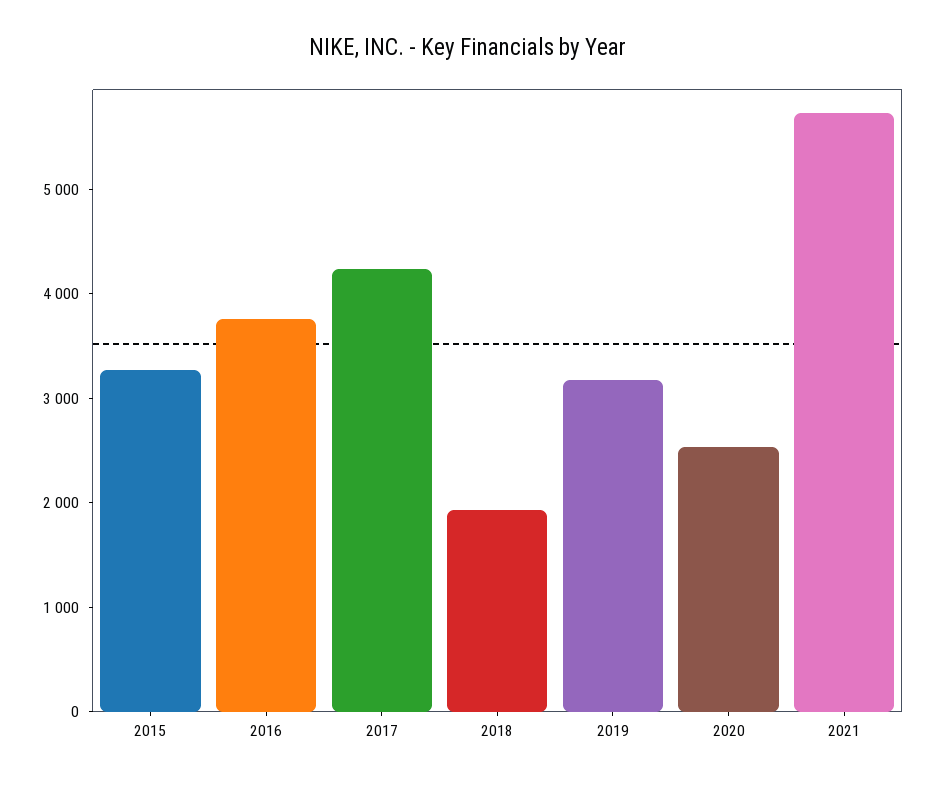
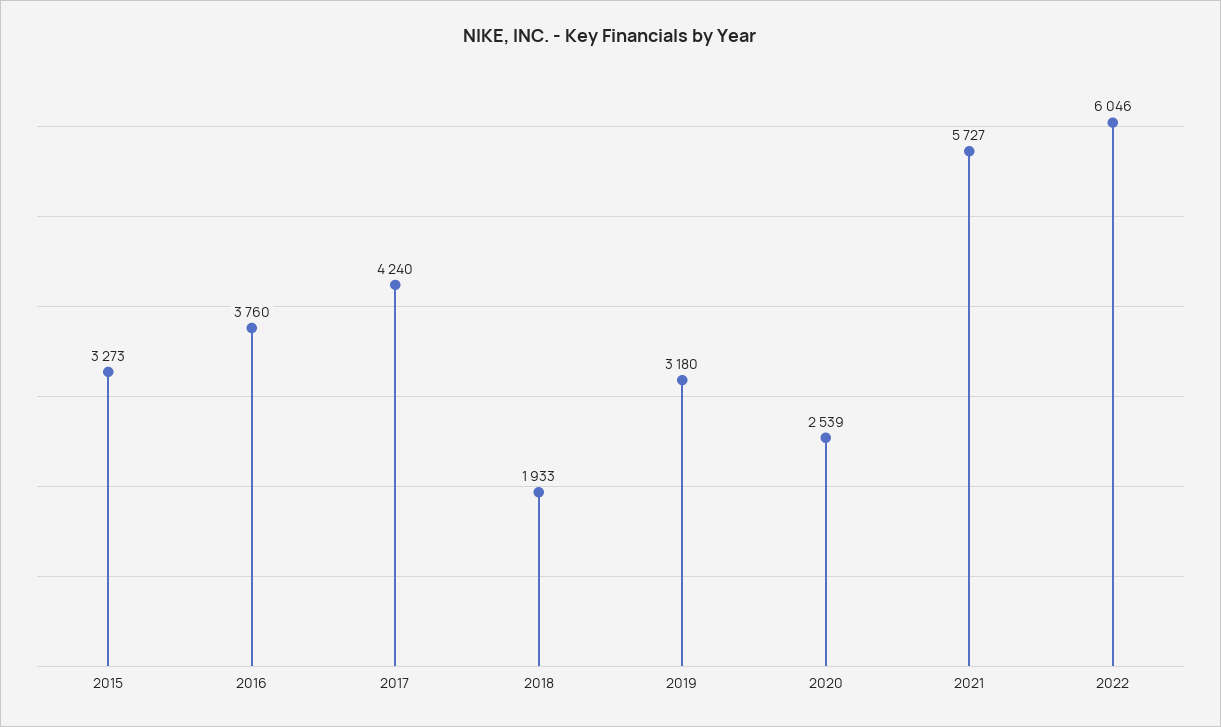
2022: none -> 6046

